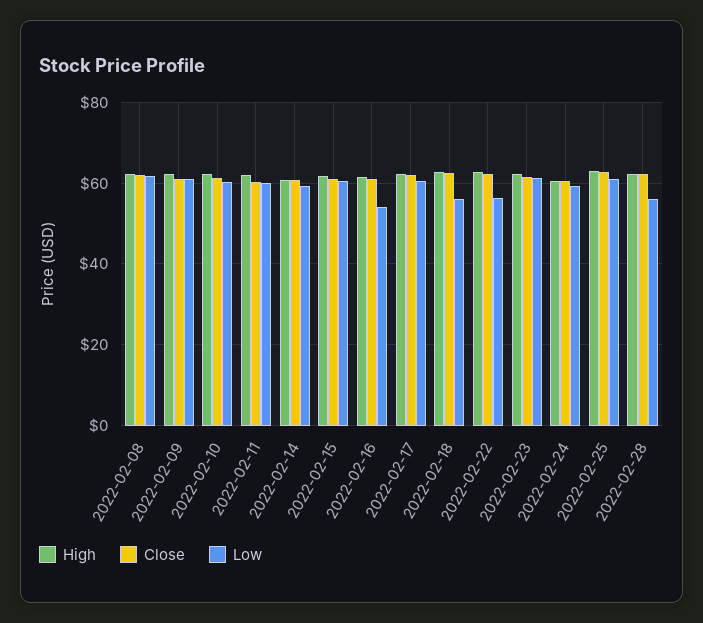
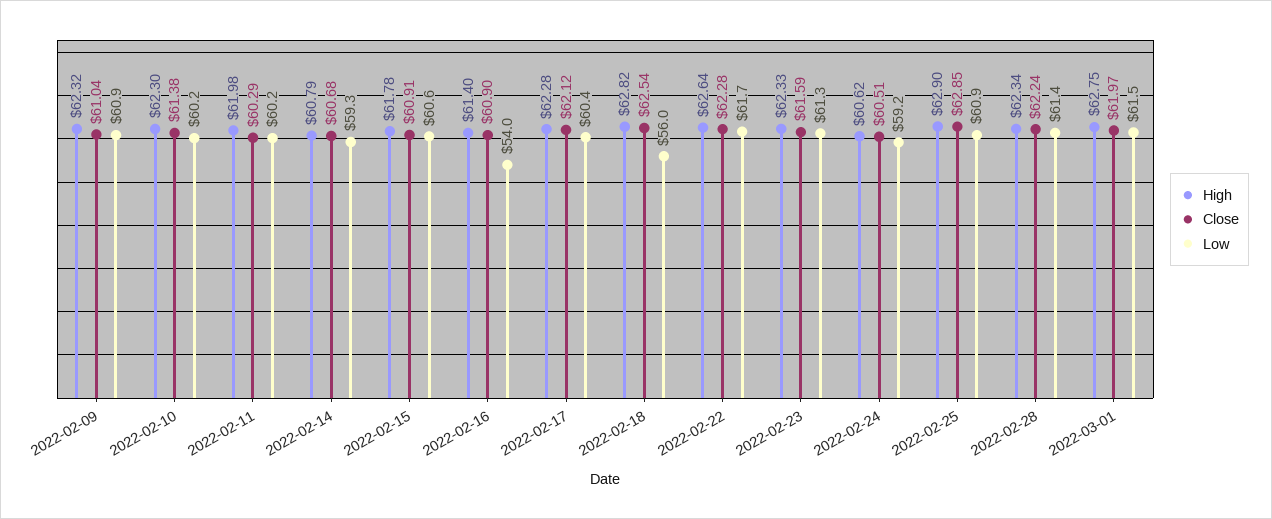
High, 2022-02-08: 62 -> none
Close, 2022-02-08: 62 -> none
Low, 2022-02-08: 62 -> none
Low, 2022-02-22: 56 -> 61.7
Low, 2022-02-28: 56 -> 61.4
High, 2022-03-01: none -> 62.75
Close, 2022-03-01: none -> 61.97
Low, 2022-03-01: none -> 61.5

